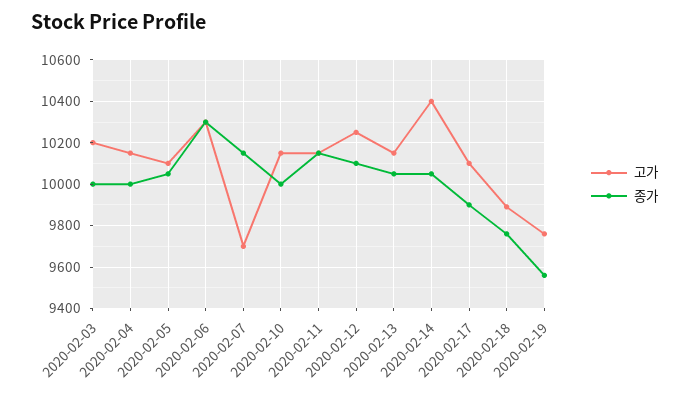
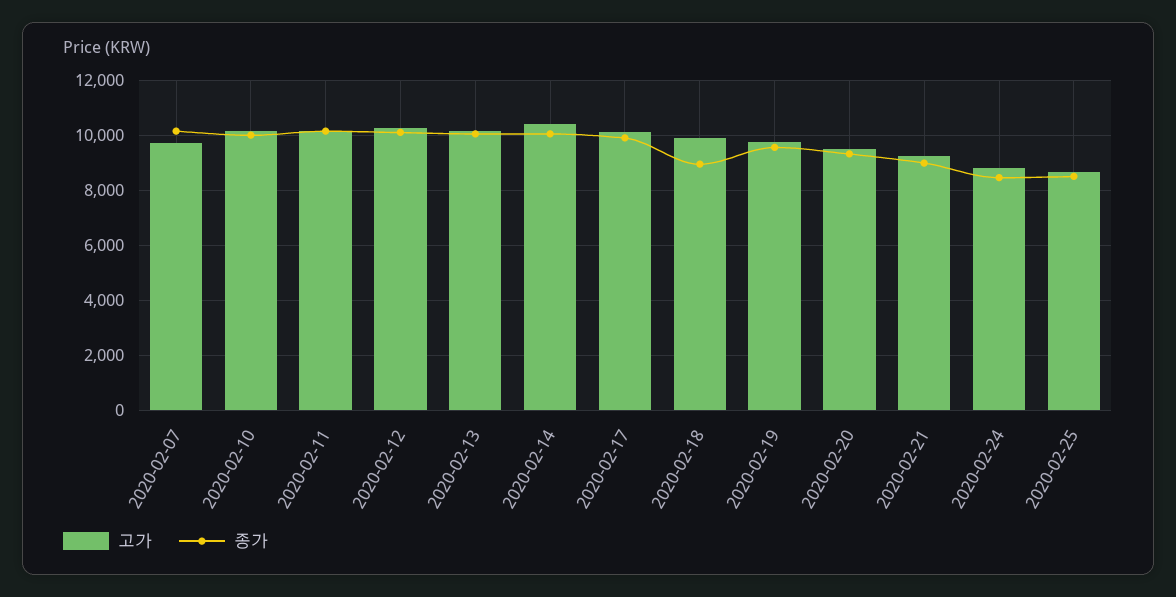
고가, 2020-02-03: 10200 -> none
종가, 2020-02-03: 10000 -> none
고가, 2020-02-04: 10150 -> none
종가, 2020-02-04: 10000 -> none
고가, 2020-02-05: 10100 -> none
종가, 2020-02-05: 10050 -> none
고가, 2020-02-06: 10300 -> none
종가, 2020-02-06: 10300 -> none
종가, 2020-02-18: 9750 -> 9000
고가, 2020-02-20: none -> 9500
종가, 2020-02-20: none -> 9250
고가, 2020-02-21: none -> 9250
종가, 2020-02-21: none -> 9000
고가, 2020-02-24: none -> 8750
종가, 2020-02-24: none -> 8500
고가, 2020-02-25: none -> 8750
종가, 2020-02-25: none -> 8500

